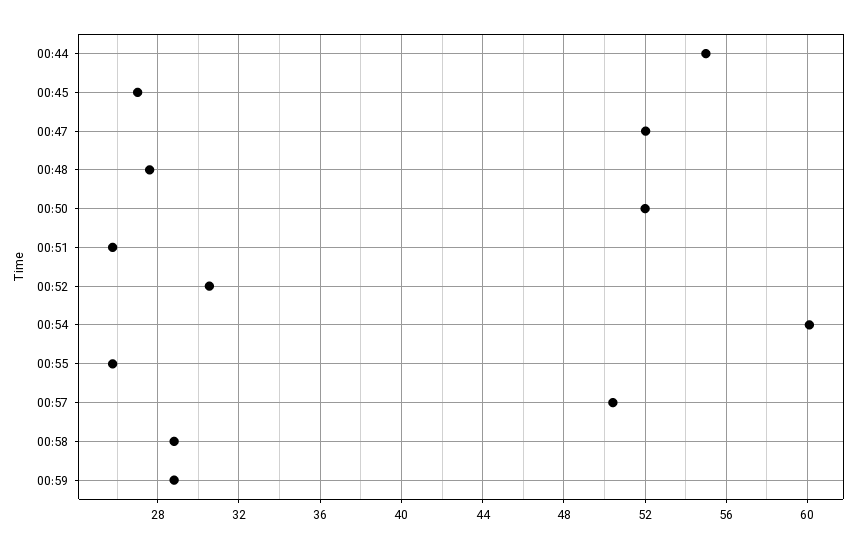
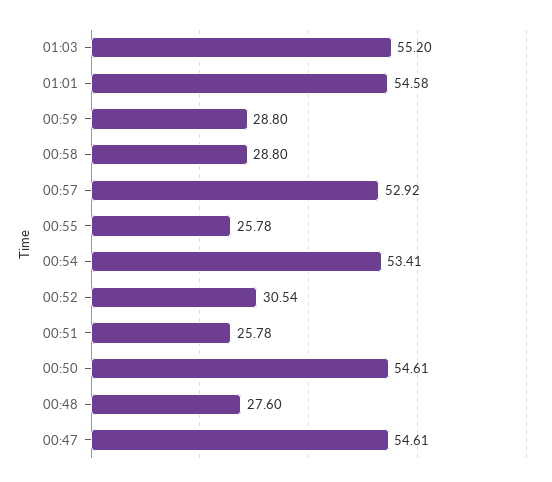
00:44: 55 -> none
00:45: 27 -> none
00:47: 52 -> 54.61
00:50: 52 -> 54.61
00:54: 60 -> 53.41
00:57: 50.5 -> 52.92
01:03: none -> 55.2
01:01: none -> 54.58

